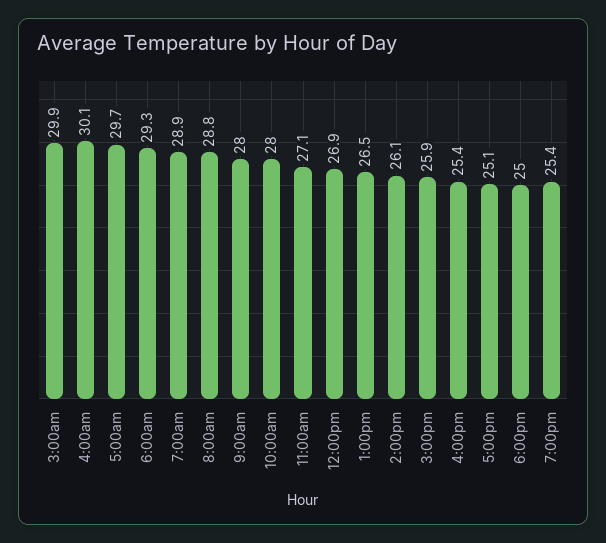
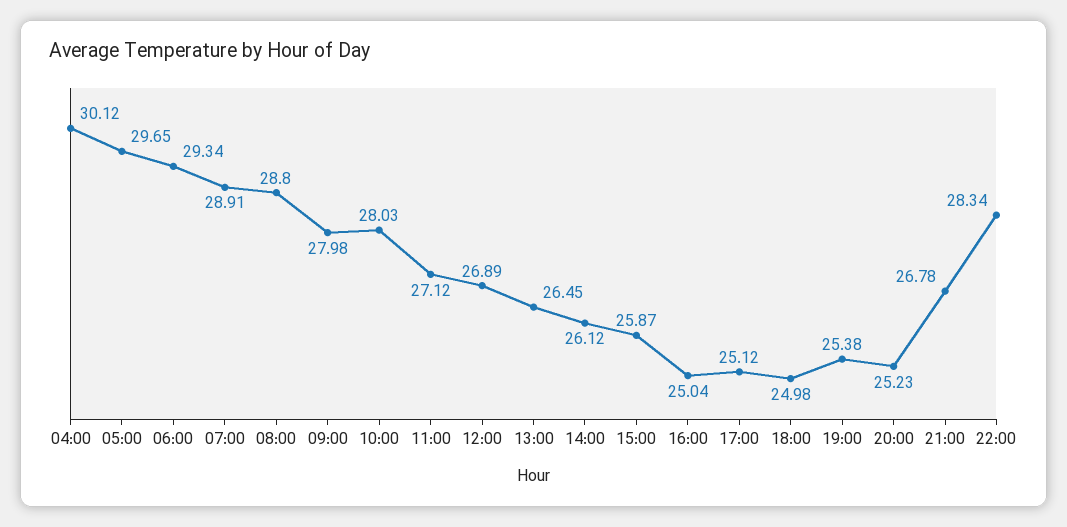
3:00am: 29.9 -> none
4:00pm: 25.4 -> 25.04
20:00: none -> 25.23
21:00: none -> 26.78
22:00: none -> 28.34

